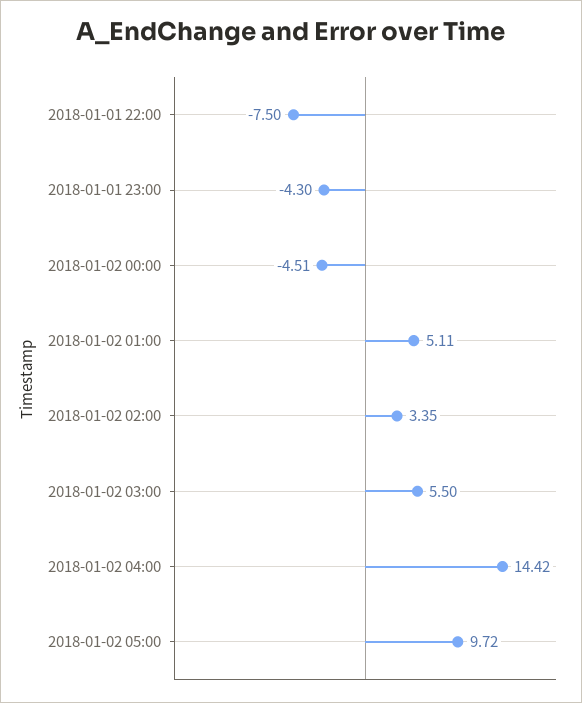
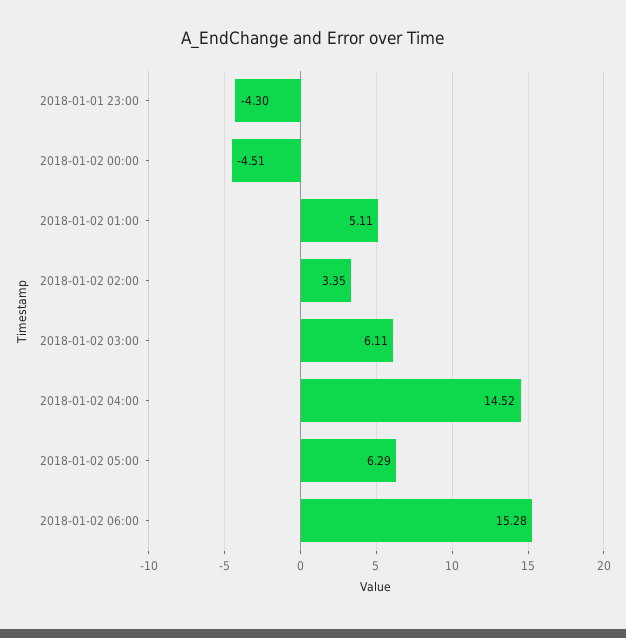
2018-01-01 22:00: -7.5 -> none
2018-01-02 03:00: 5.5 -> 6.11
2018-01-02 04:00: 14.42 -> 14.52
2018-01-02 05:00: 9.72 -> 6.29
2018-01-02 06:00: none -> 15.28

